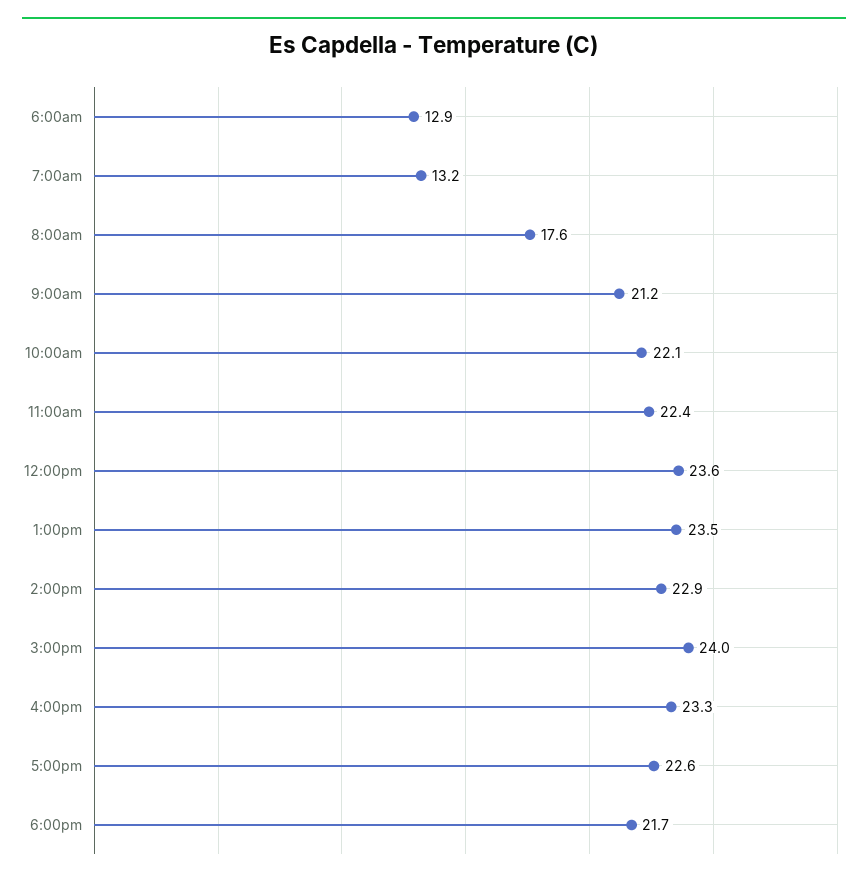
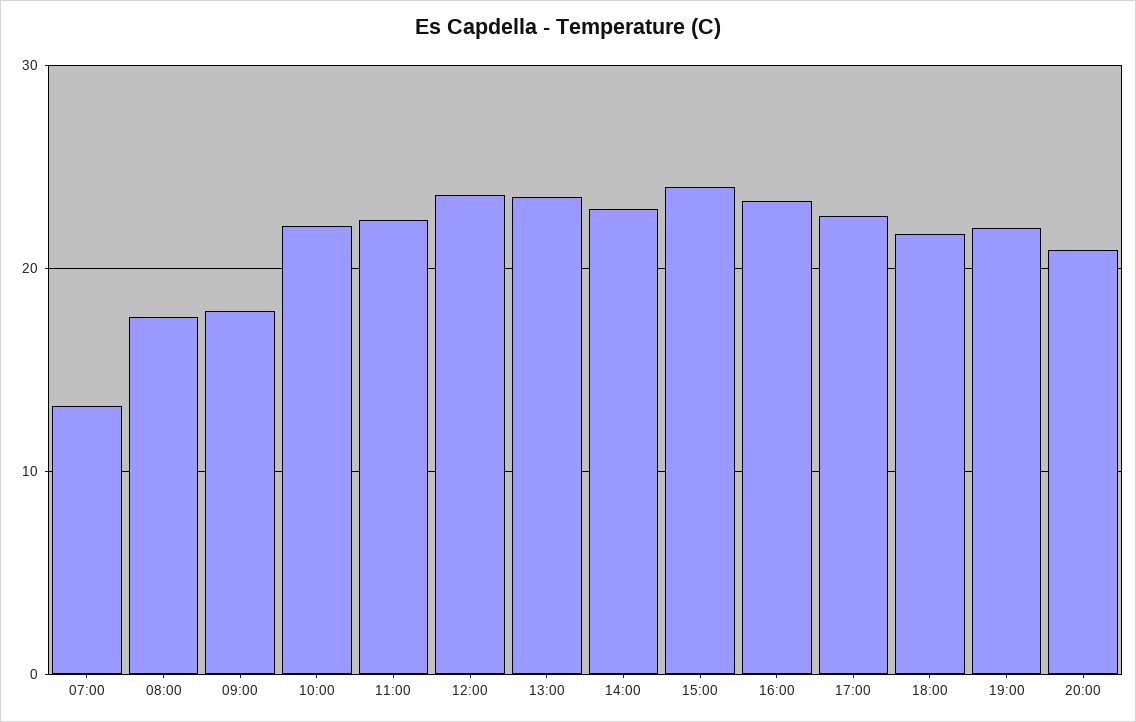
6:00am: 12.9 -> none
9:00am: 21.2 -> 18
19:00: none -> 22
20:00: none -> 21

